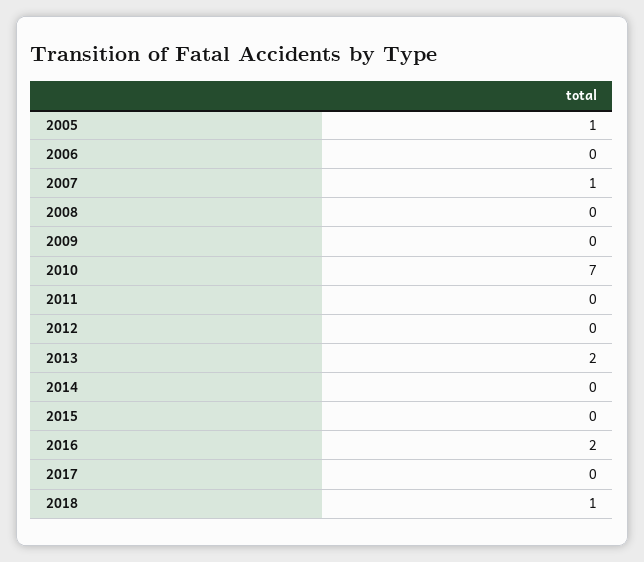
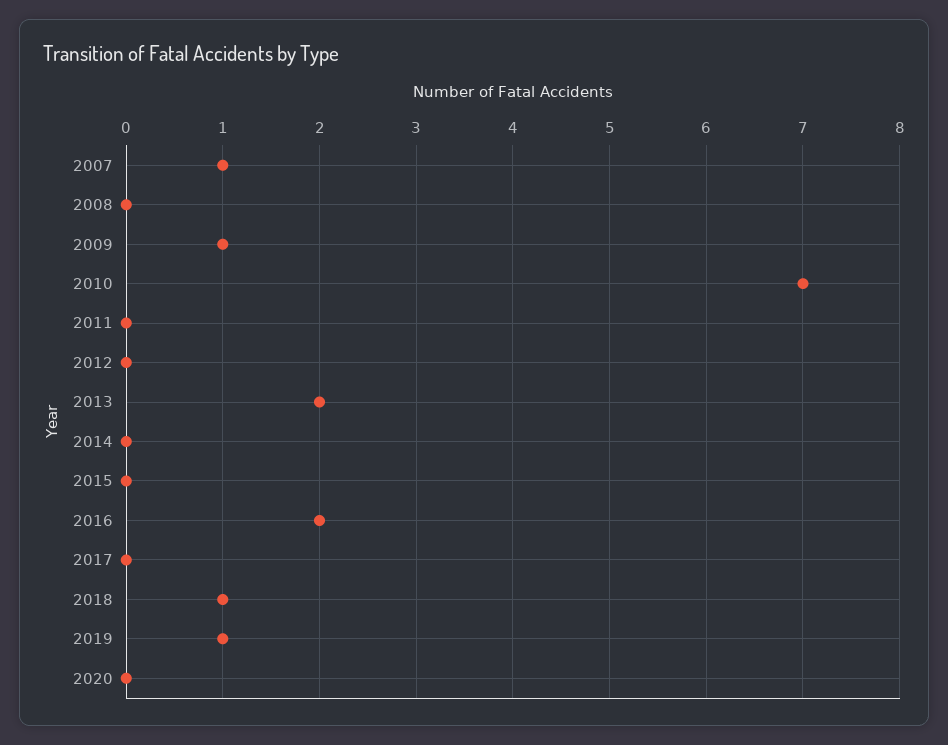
2005: 1 -> none
2006: 0 -> none
2009: 0 -> 1
2019: none -> 1
2020: none -> 0

